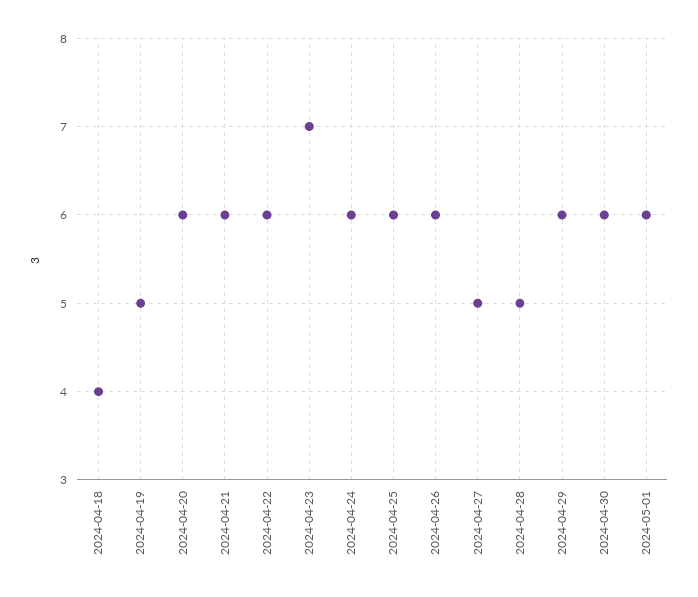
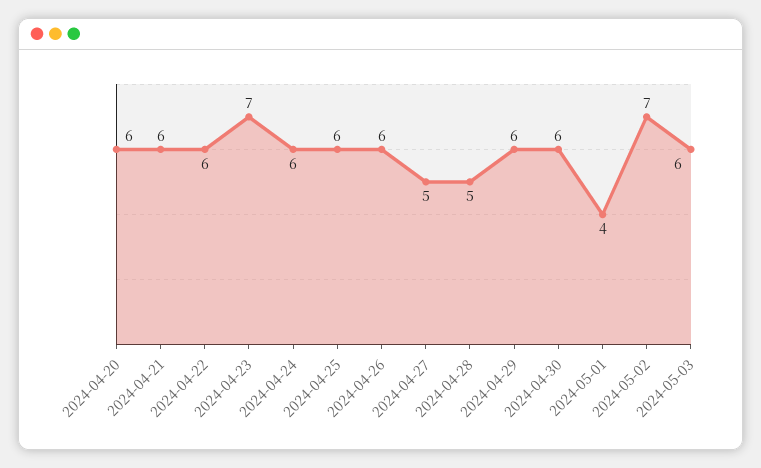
2024-04-18: 4 -> none
2024-04-19: 5 -> none
2024-05-01: 6 -> 4
2024-05-02: none -> 7
2024-05-03: none -> 6

